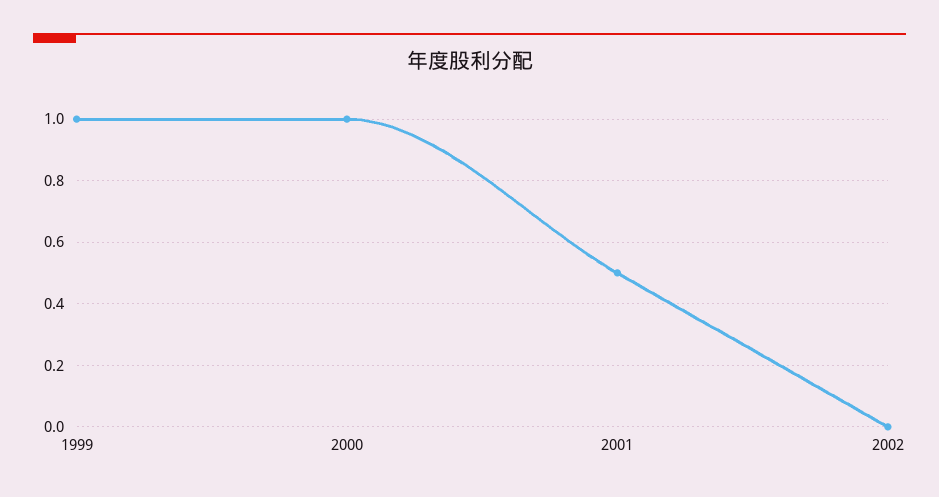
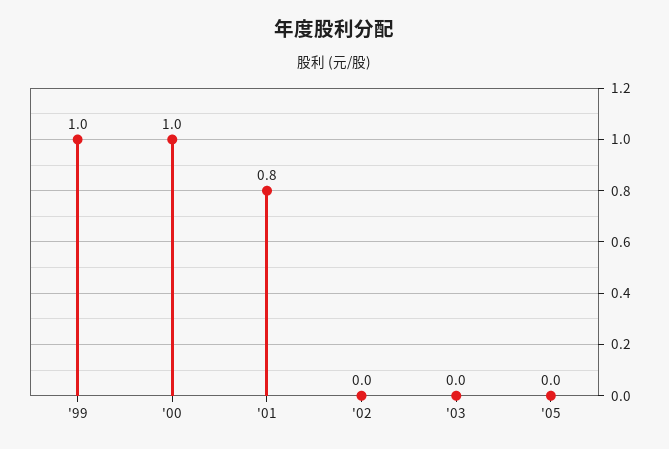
2001: 0.5 -> 0.8
'03: none -> 0
'05: none -> 0

